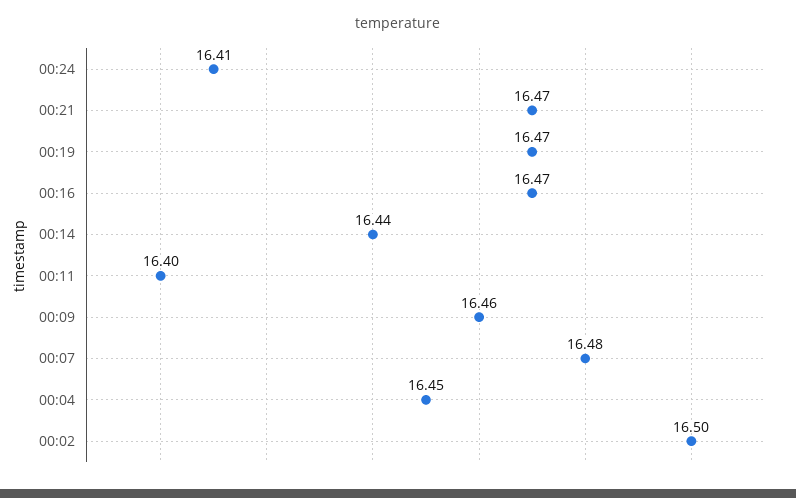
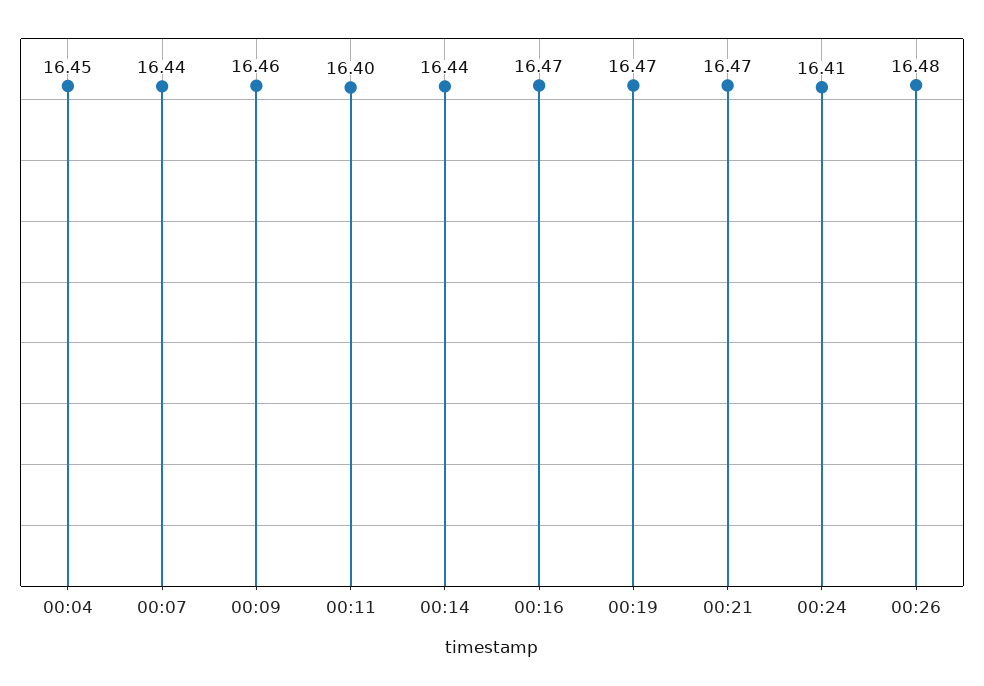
00:07: 16.48 -> 16.44
00:02: 16.5 -> none
00:26: none -> 16.48

